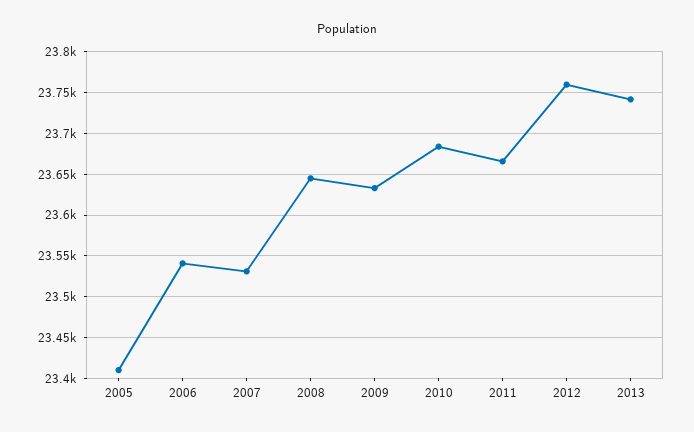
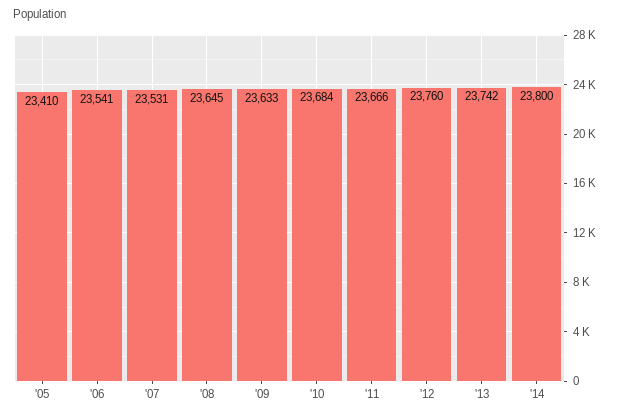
'14: none -> 23800

